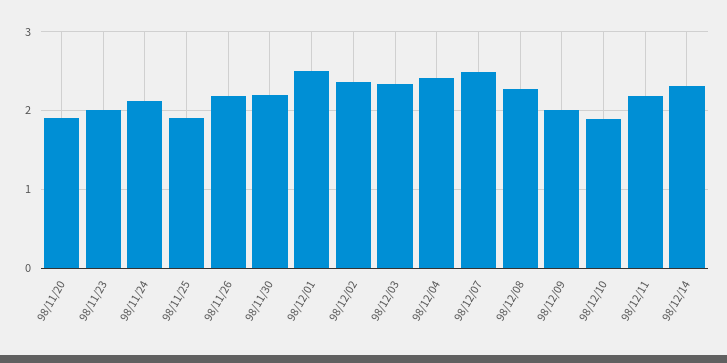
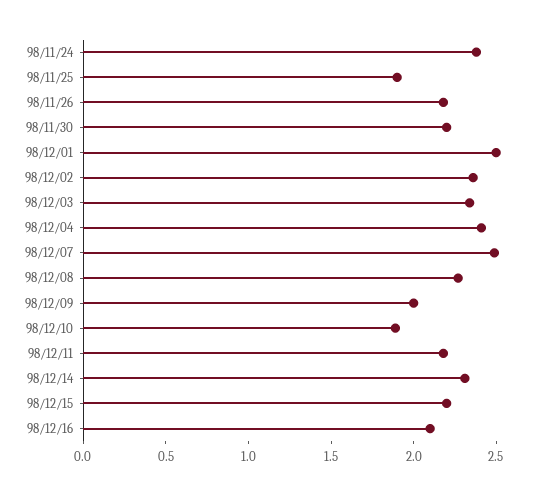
98/11/20: 1.9 -> none
98/11/23: 2 -> none
98/11/24: 2.1 -> 2.4
98/12/15: none -> 2.2
98/12/16: none -> 2.1

